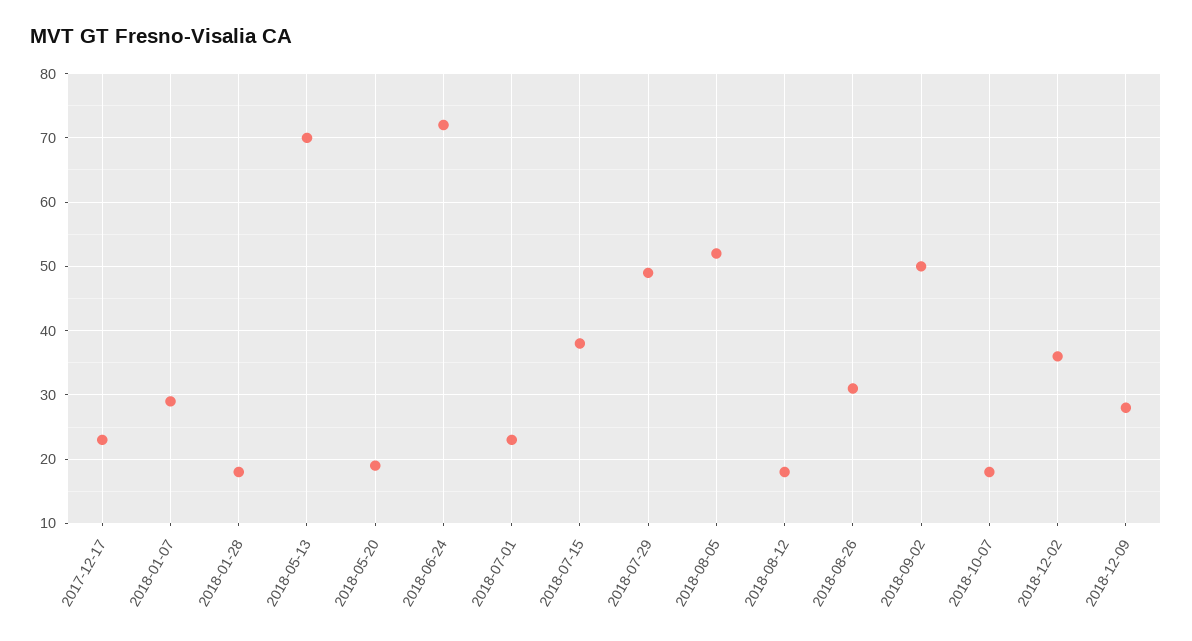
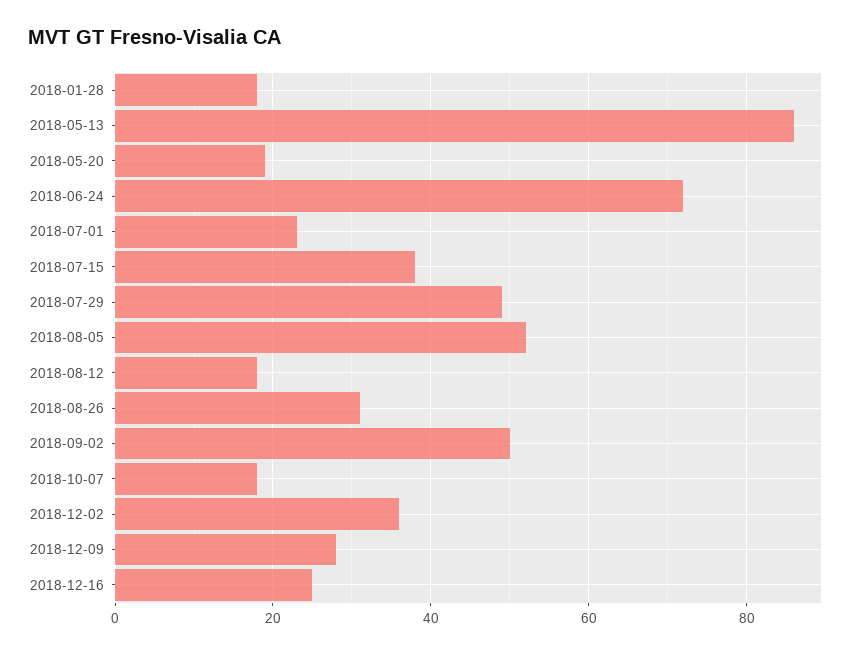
2017-12-17: 23 -> none
2018-01-07: 29 -> none
2018-05-13: 70 -> 85
2018-12-16: none -> 25

